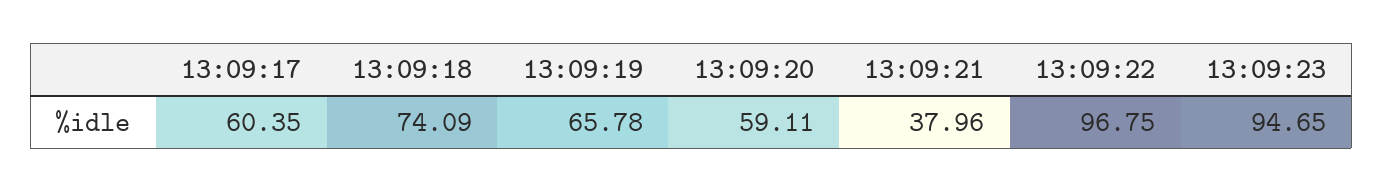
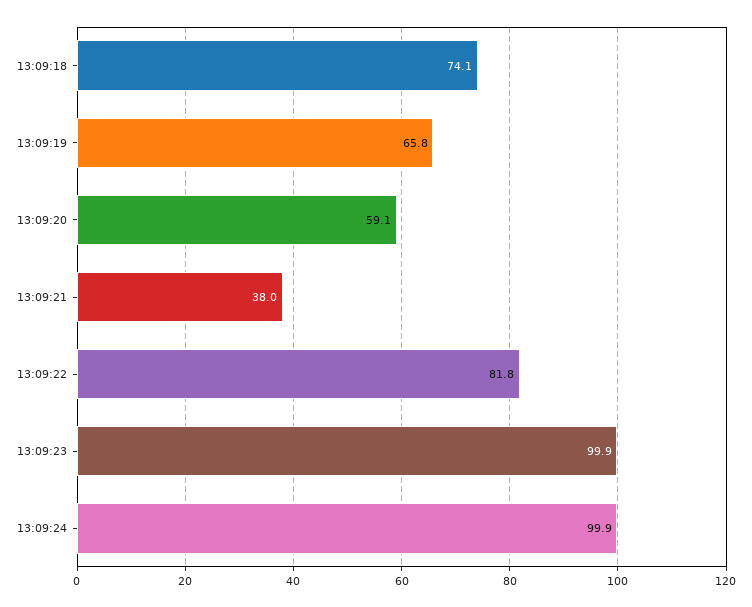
13:09:17: 60.35 -> none
13:09:22: 96.75 -> 81.8
13:09:23: 94.65 -> 99.9
13:09:24: none -> 99.9

